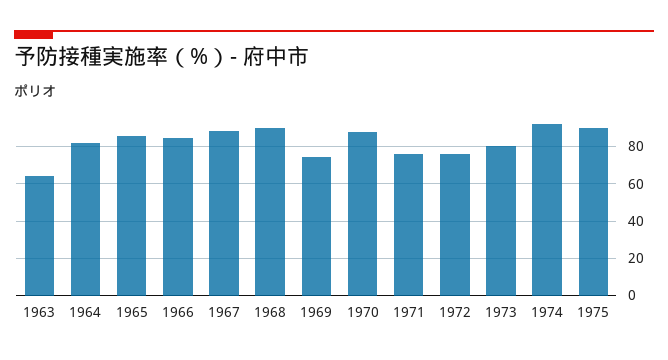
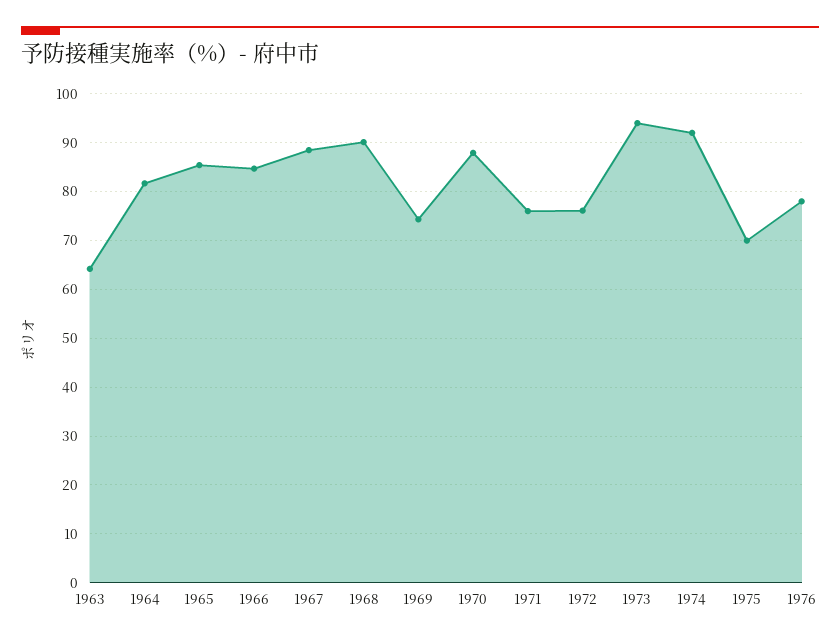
1973: 80 -> 94
1975: 90 -> 70
1976: none -> 78

